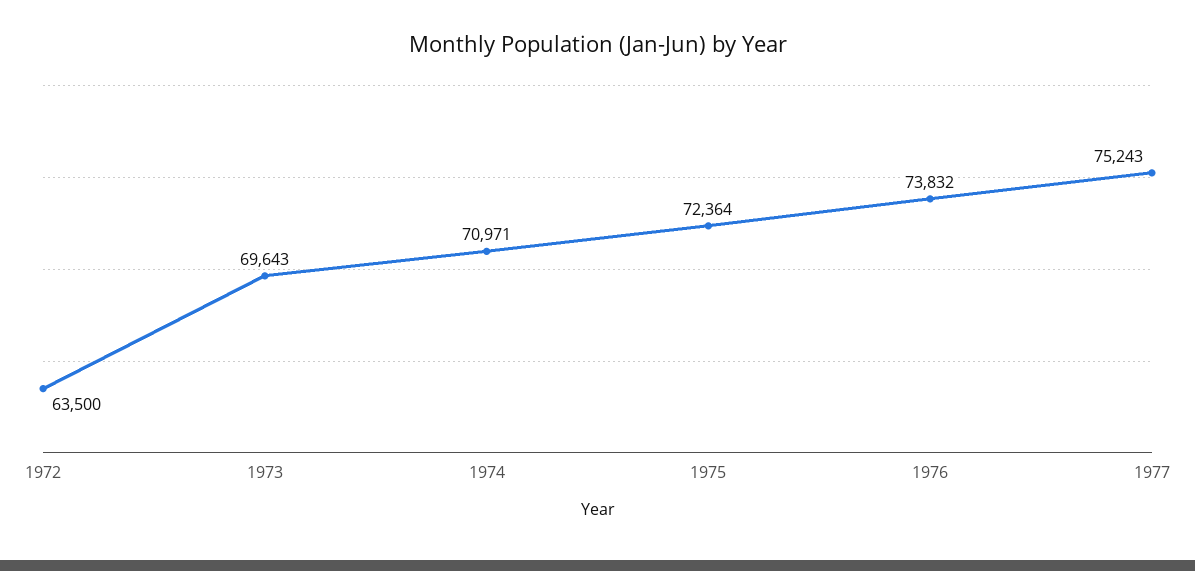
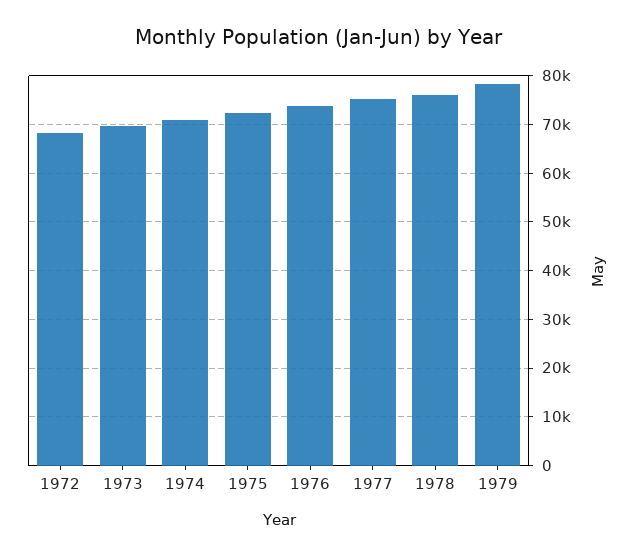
1972: 63500 -> 68000
1978: none -> 76000
1979: none -> 78000

